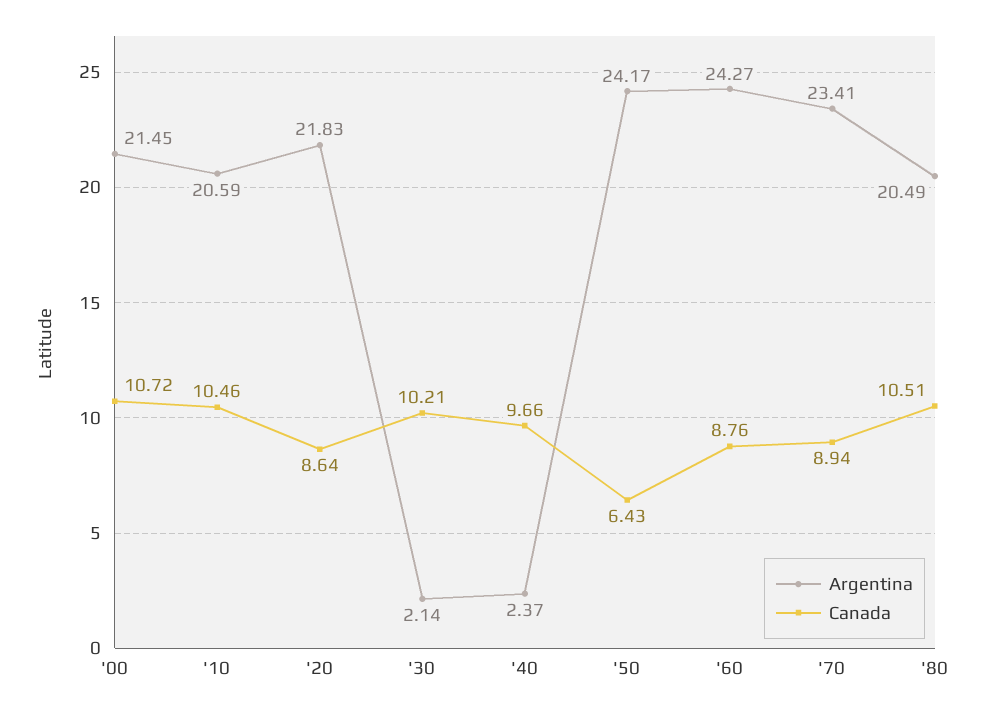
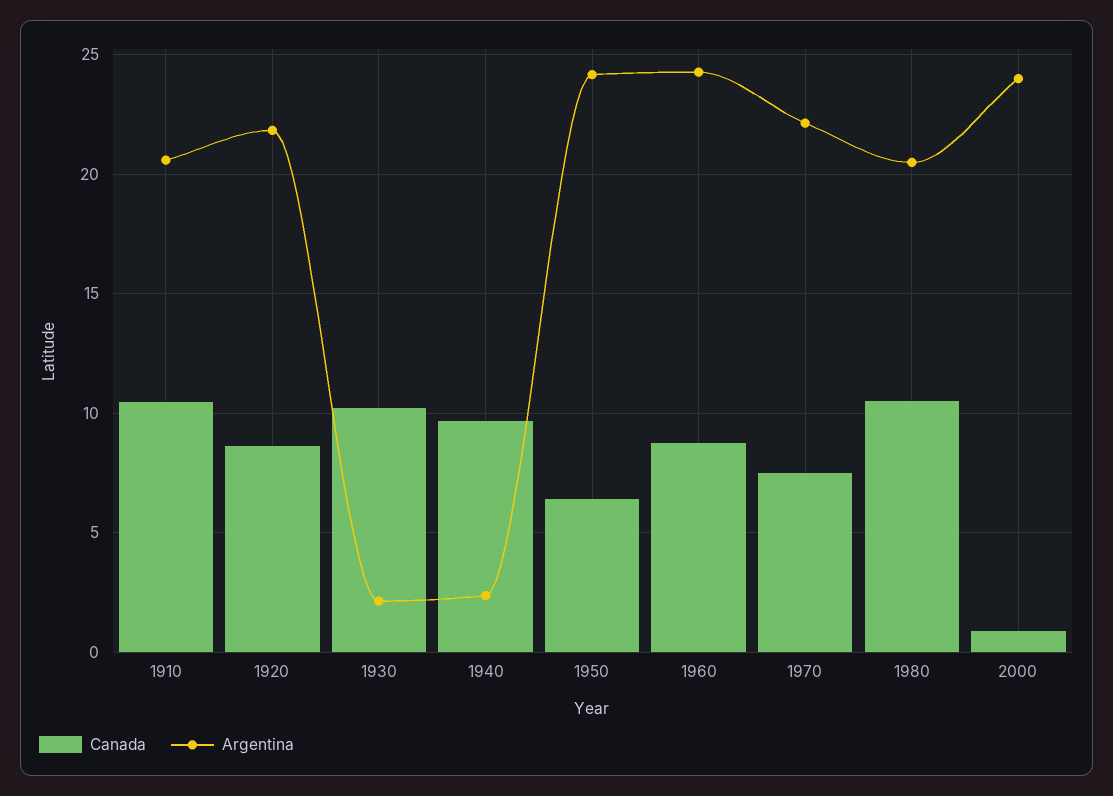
Argentina, '00: 21.45 -> none
Canada, '00: 10.72 -> none
Argentina, '70: 23.41 -> 22
Canada, '70: 8.94 -> 7.5
Canada, 2000: none -> 1
Argentina, 2000: none -> 24

